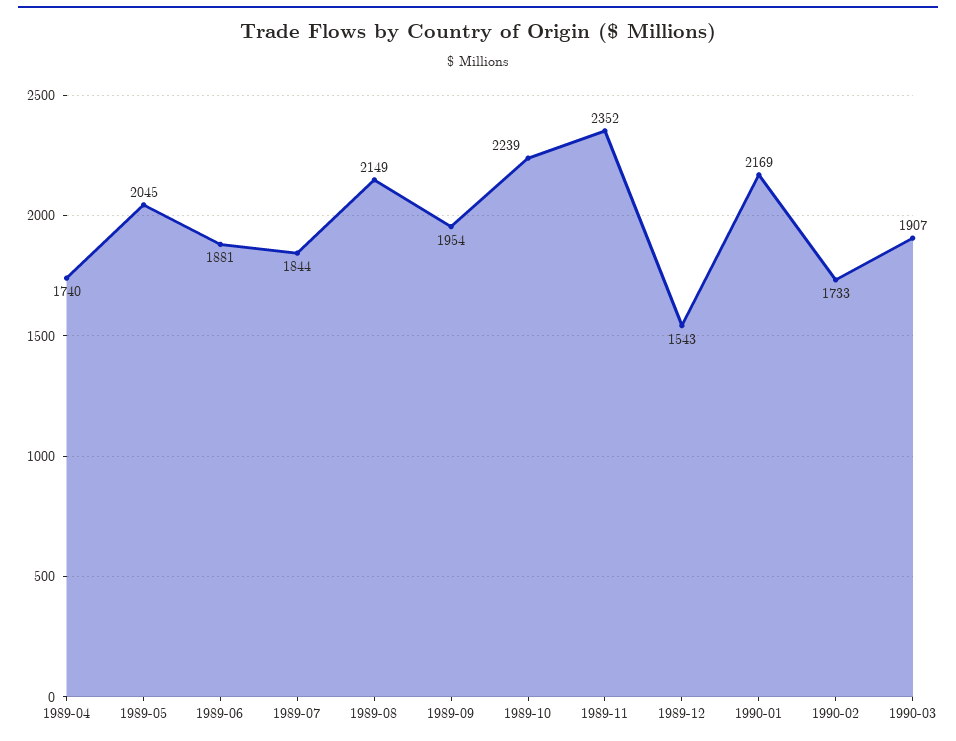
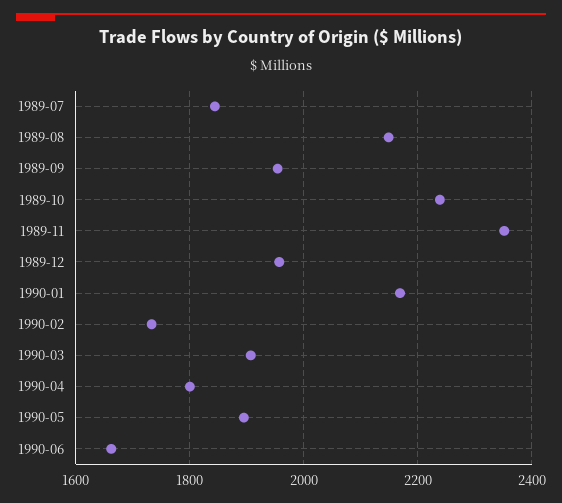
1989-04: 1740 -> none
1989-05: 2045 -> none
1989-06: 1881 -> none
1989-12: 1543 -> 1960
1990-04: none -> 1800
1990-05: none -> 1900
1990-06: none -> 1660

